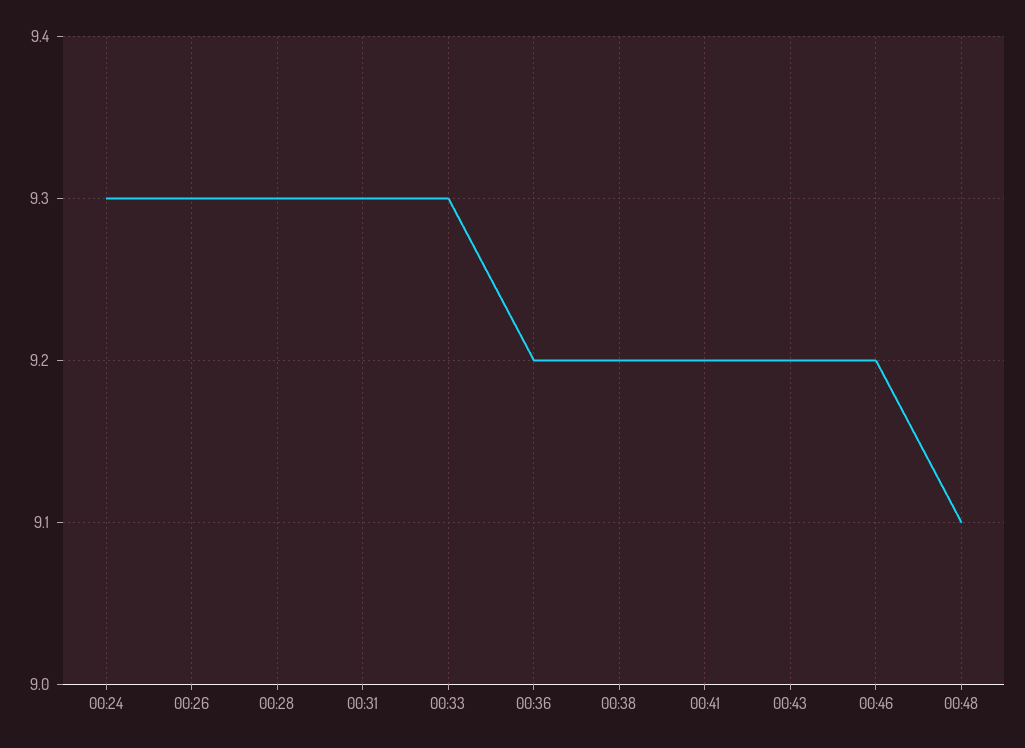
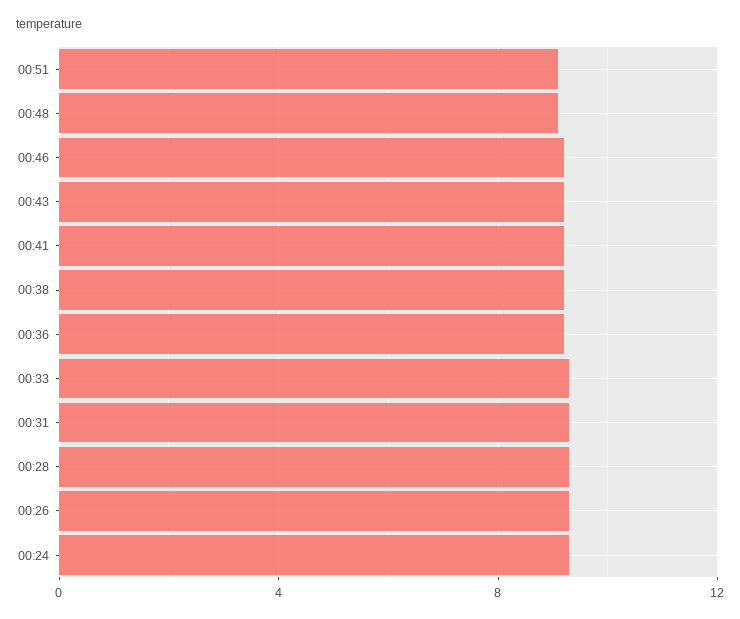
00:51: none -> 9

